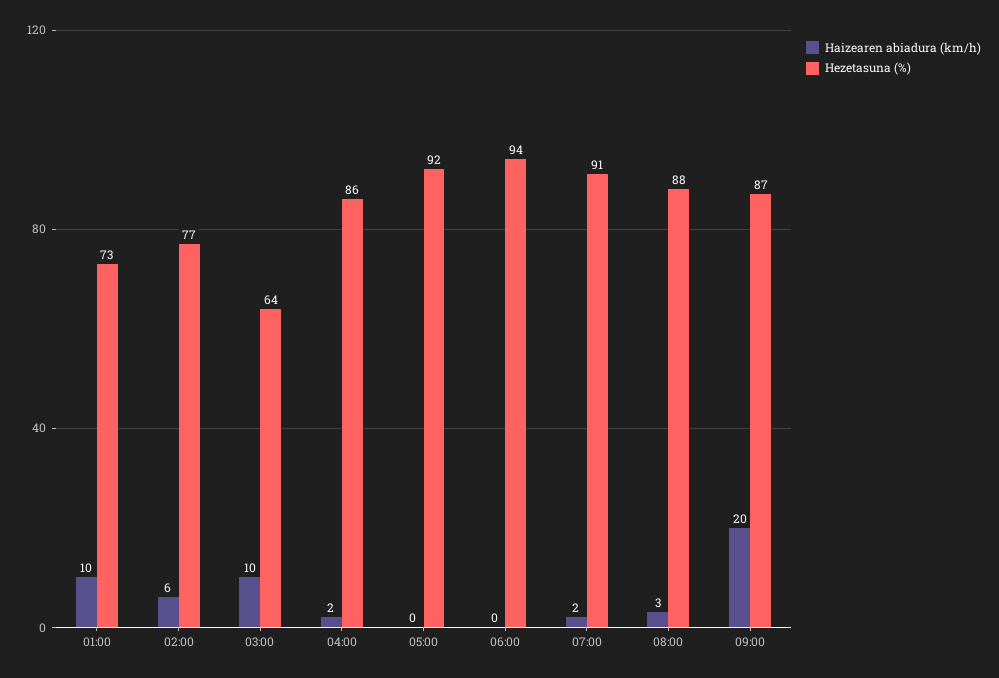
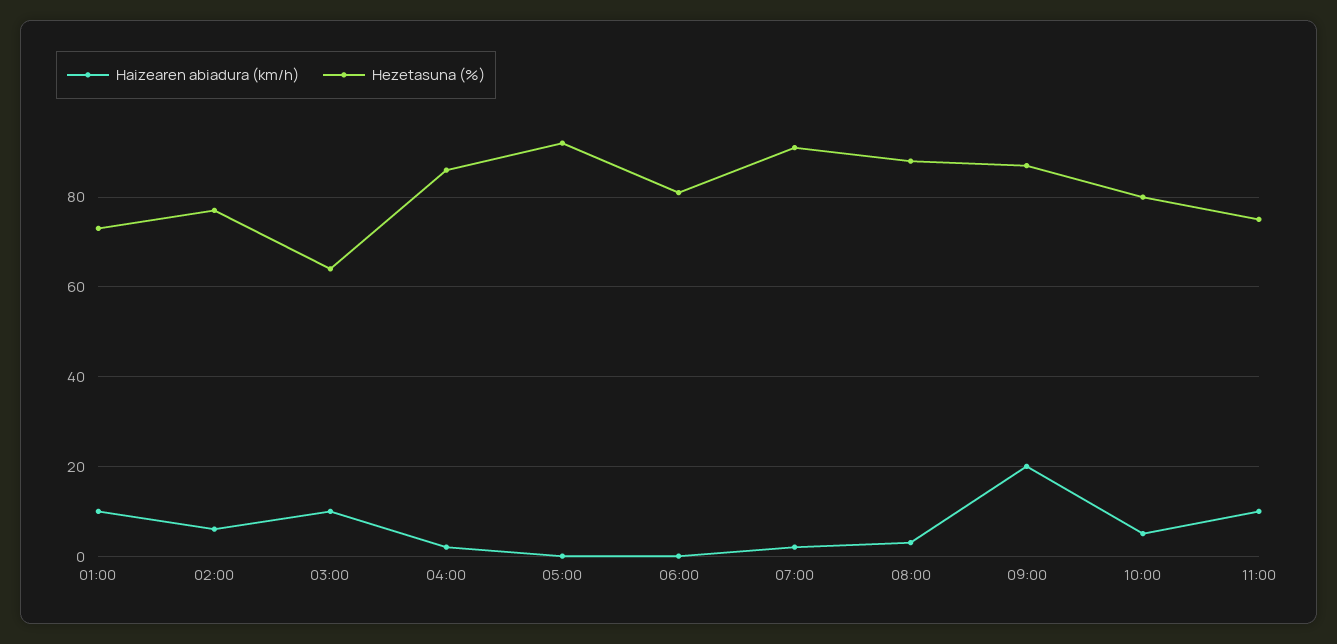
Hezetasuna (%), 06:00: 94 -> 80
Haizearen abiadura (km/h), 10:00: none -> 5
Hezetasuna (%), 10:00: none -> 80
Haizearen abiadura (km/h), 11:00: none -> 10
Hezetasuna (%), 11:00: none -> 75

